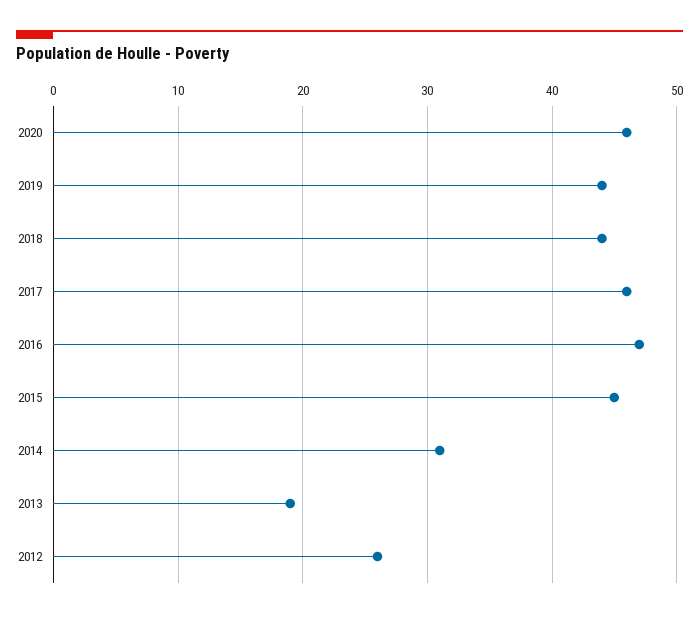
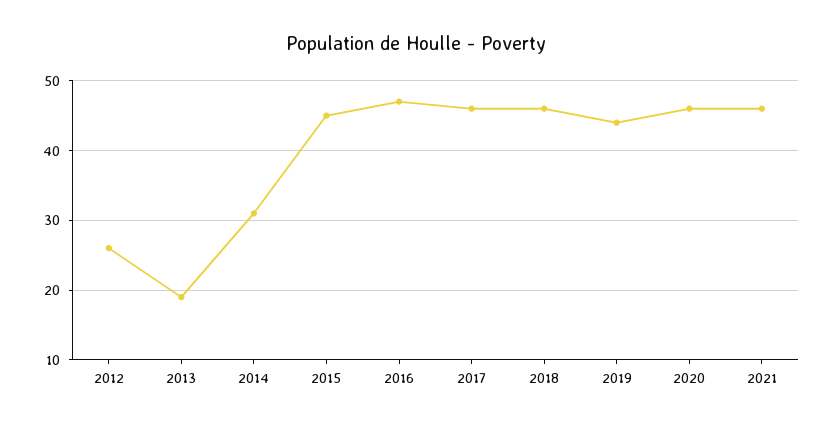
2018: 44 -> 46
2021: none -> 46

